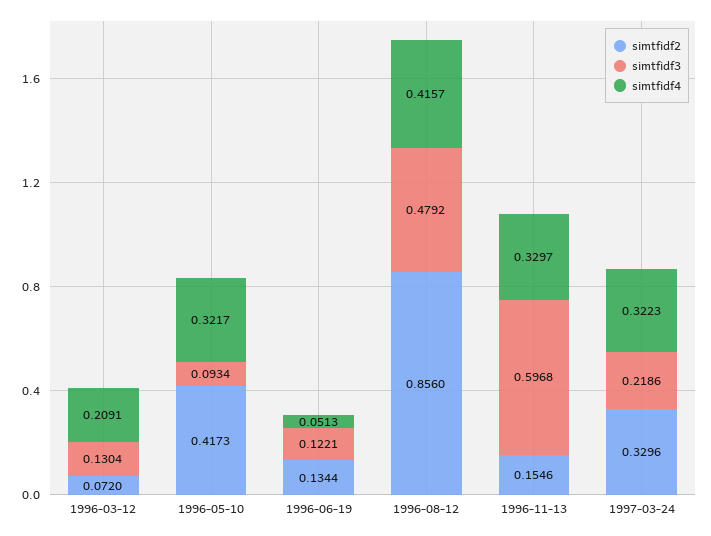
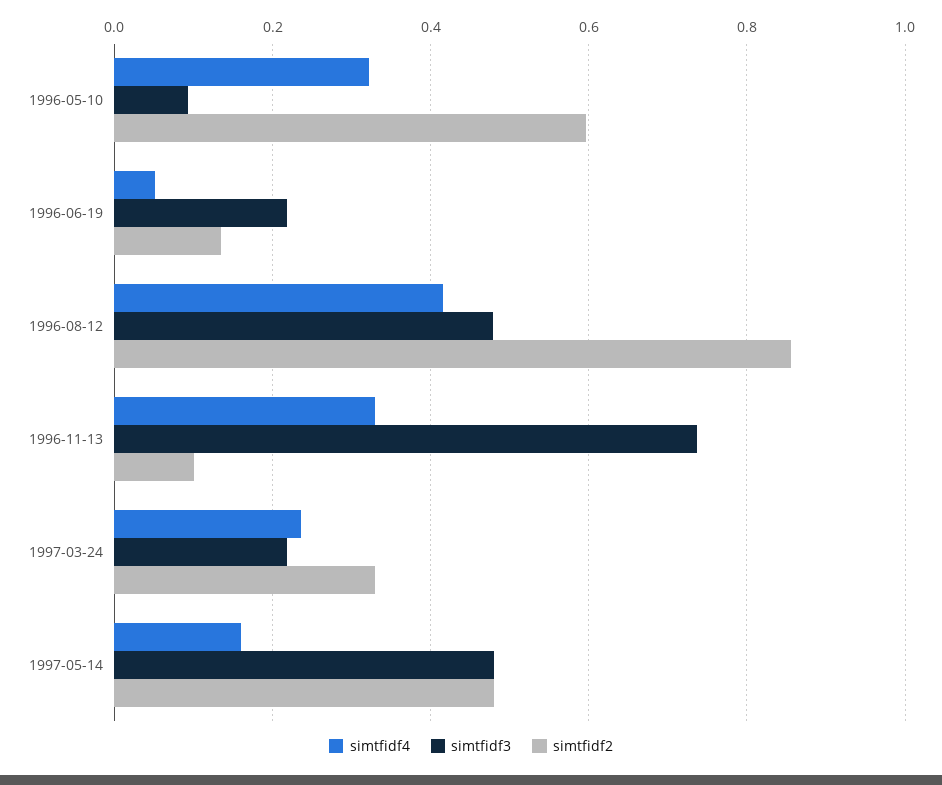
simtfidf2, 1996-03-12: 0.072 -> none
simtfidf3, 1996-03-12: 0.1304 -> none
simtfidf4, 1996-03-12: 0.2091 -> none
simtfidf2, 1996-05-10: 0.4173 -> 0.6
simtfidf3, 1996-06-19: 0.1221 -> 0.22
simtfidf2, 1996-11-13: 0.1546 -> 0.1
simtfidf3, 1996-11-13: 0.5968 -> 0.74
simtfidf4, 1997-03-24: 0.3223 -> 0.24
simtfidf4, 1997-05-14: none -> 0.16
simtfidf3, 1997-05-14: none -> 0.48
simtfidf2, 1997-05-14: none -> 0.48

